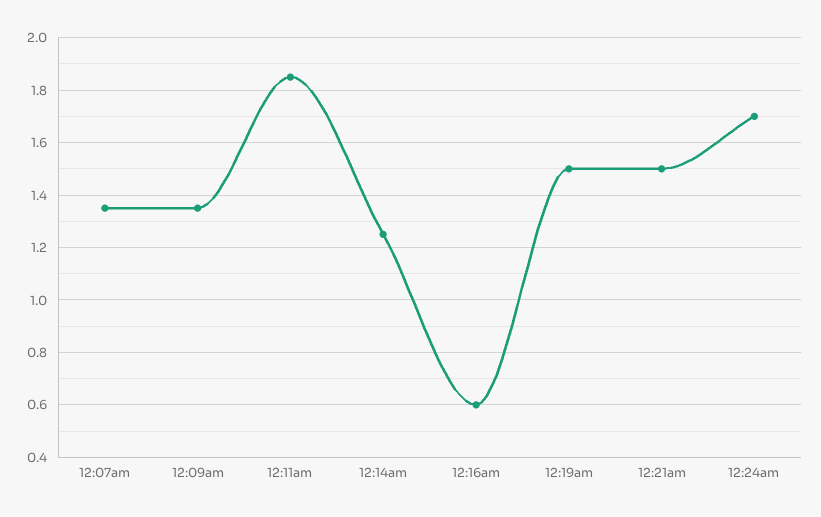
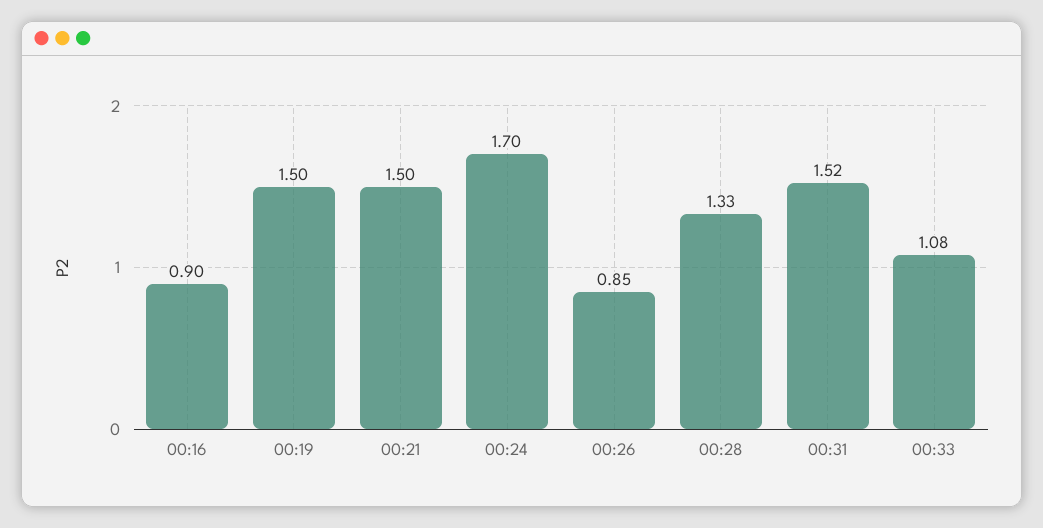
12:07am: 1.35 -> none
12:09am: 1.35 -> none
12:11am: 1.85 -> none
12:14am: 1.25 -> none
12:16am: 0.6 -> 0.9
00:26: none -> 0.85
00:28: none -> 1.33
00:31: none -> 1.52
00:33: none -> 1.08

